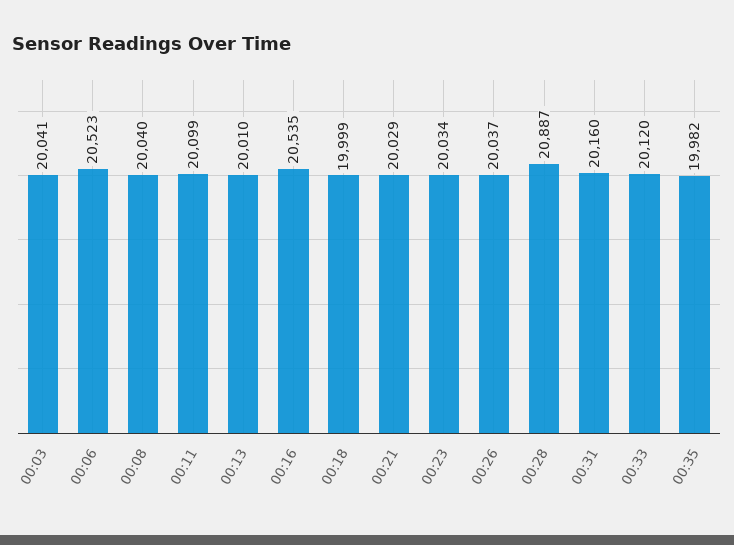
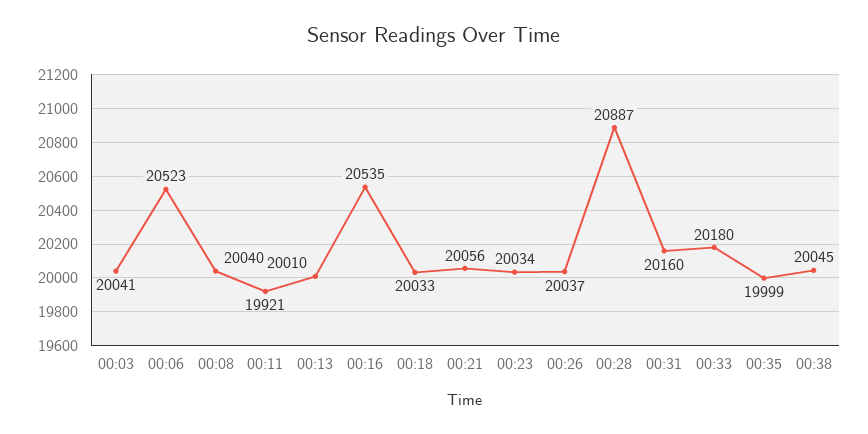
00:11: 20099 -> 19921
00:18: 19999 -> 20033
00:21: 20029 -> 20056
00:33: 20120 -> 20180
00:35: 19982 -> 19999
00:38: none -> 20045

